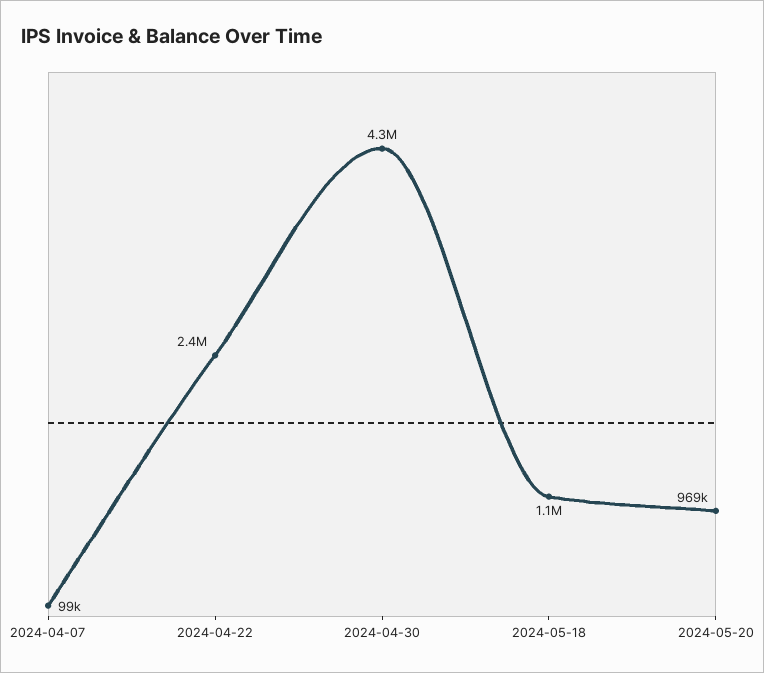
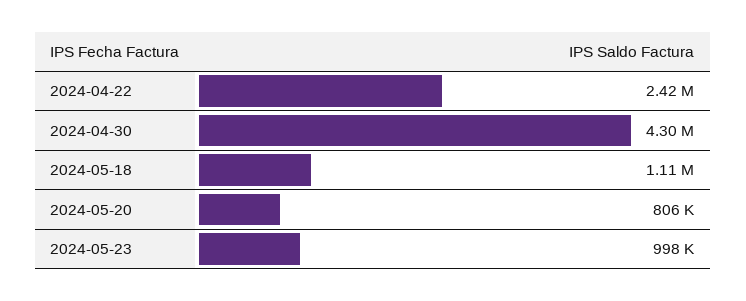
2024-04-07: 99000 -> none
2024-05-20: 969000 -> 806000
2024-05-23: none -> 998000

